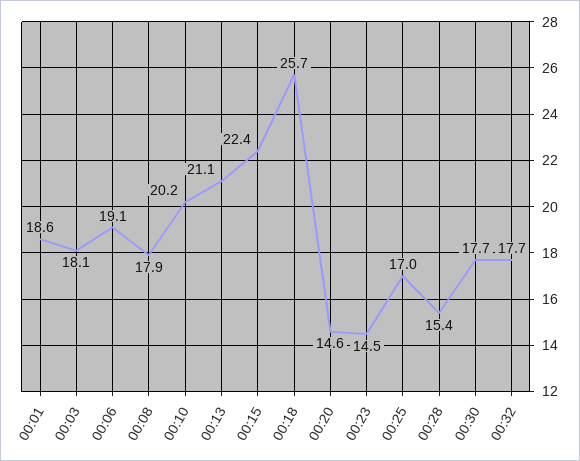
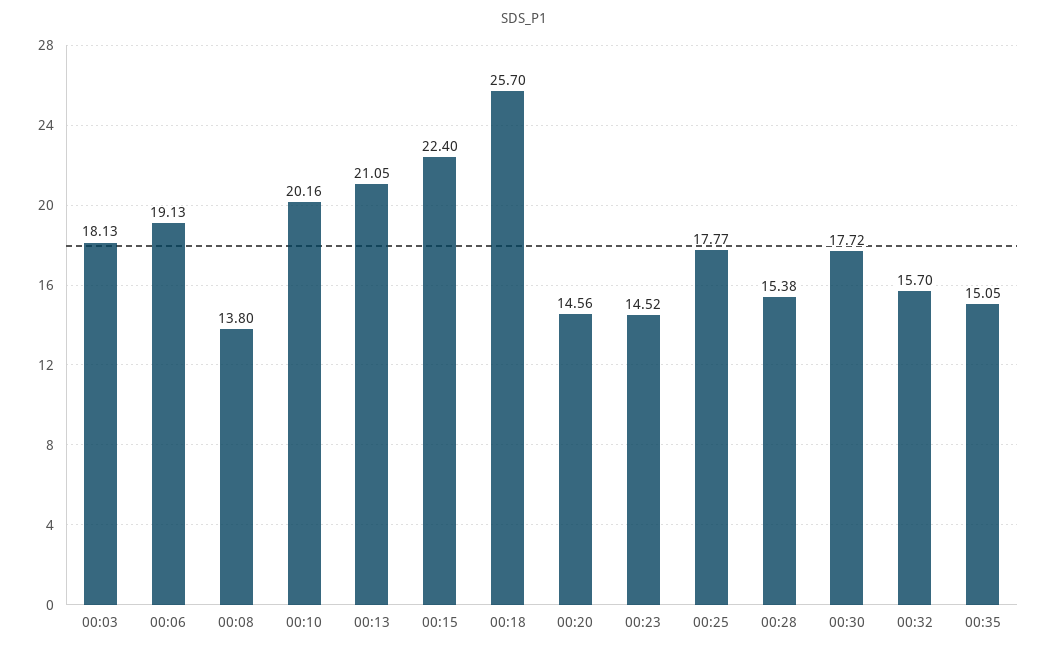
00:01: 18.6 -> none
00:08: 17.9 -> 13.8
00:25: 17 -> 17.77
00:32: 17.7 -> 15.7
00:35: none -> 15.05

